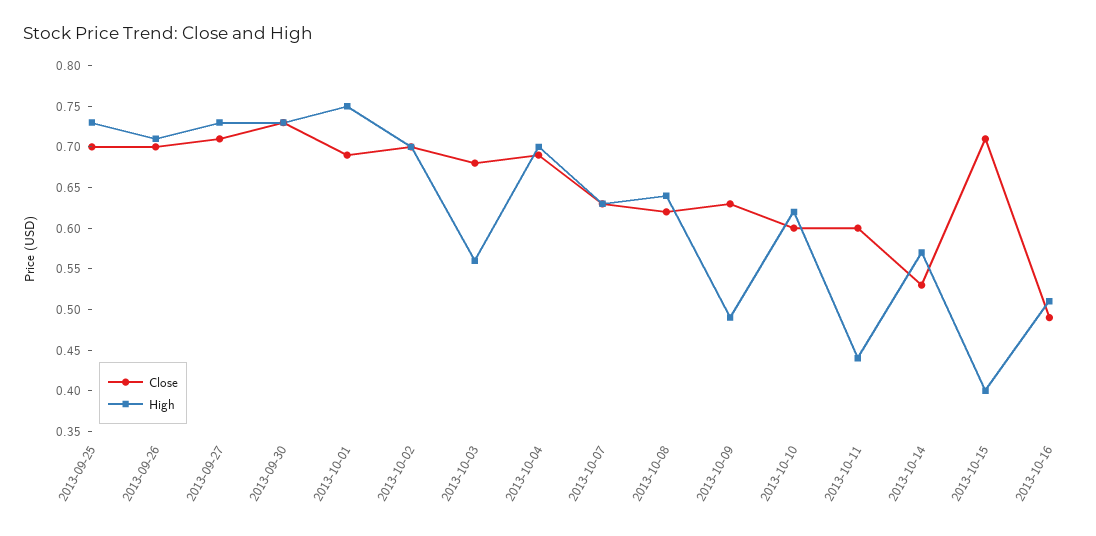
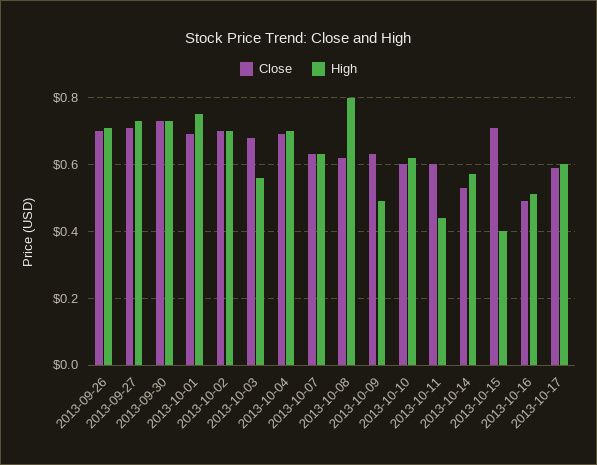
Close, 2013-09-25: 0.7 -> none
High, 2013-09-25: 0.73 -> none
High, 2013-10-08: 0.64 -> 0.8
Close, 2013-10-17: none -> 0.6
High, 2013-10-17: none -> 0.6

